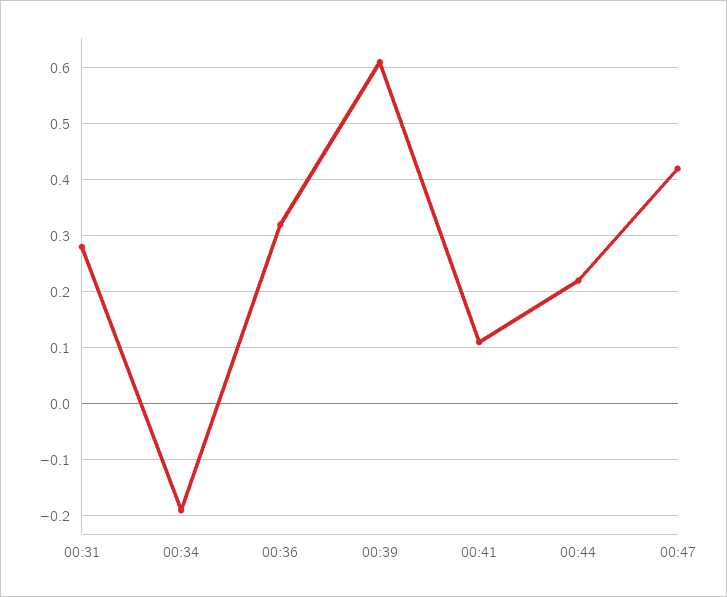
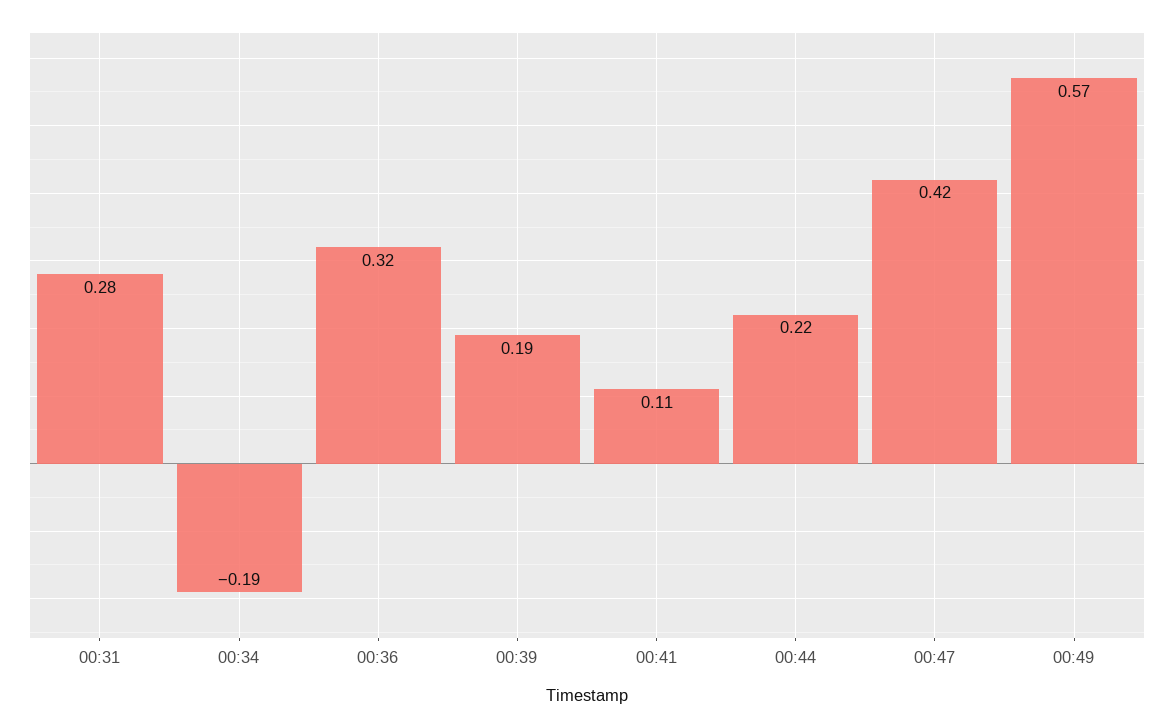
00:39: 0.6 -> 0.19
00:49: none -> 0.57

